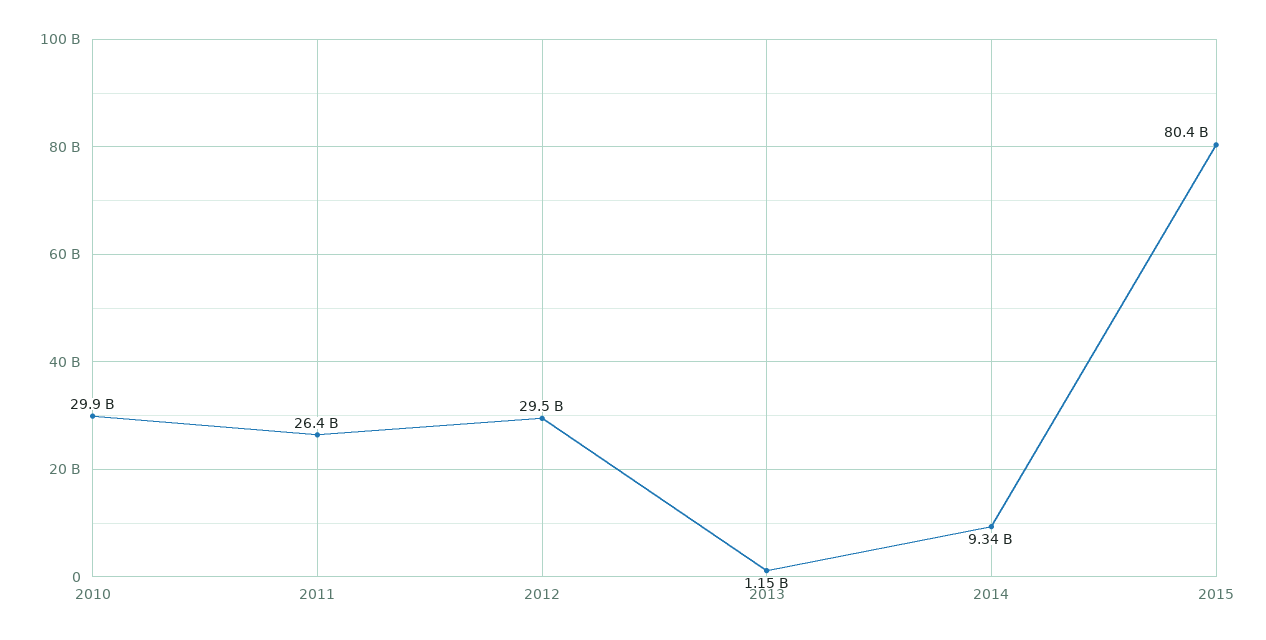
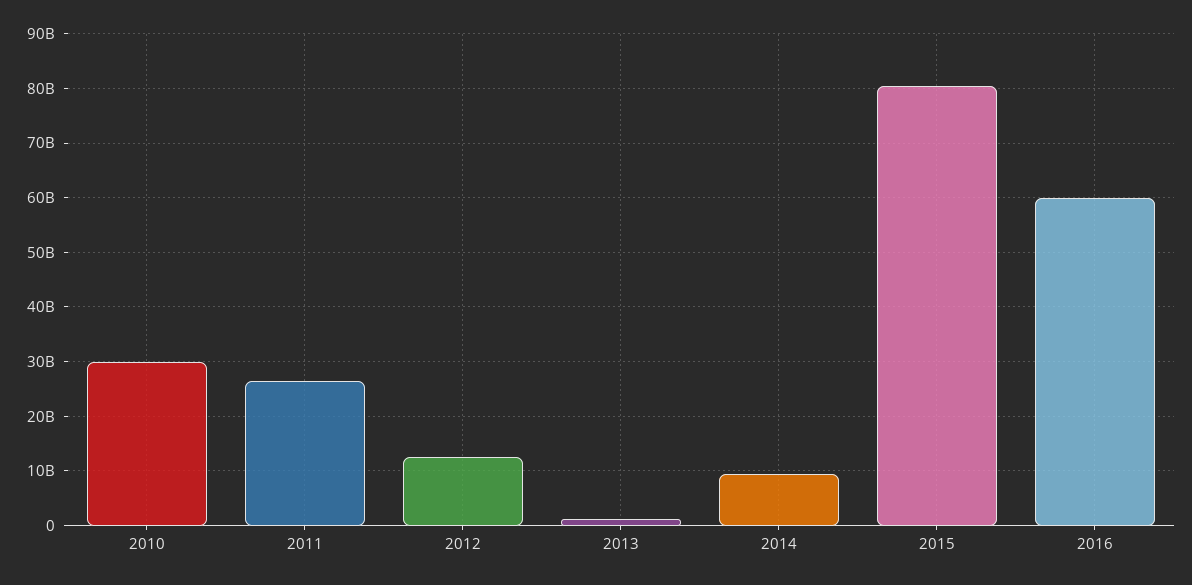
2012: 29500000000 -> 12000000000
2016: none -> 60000000000

